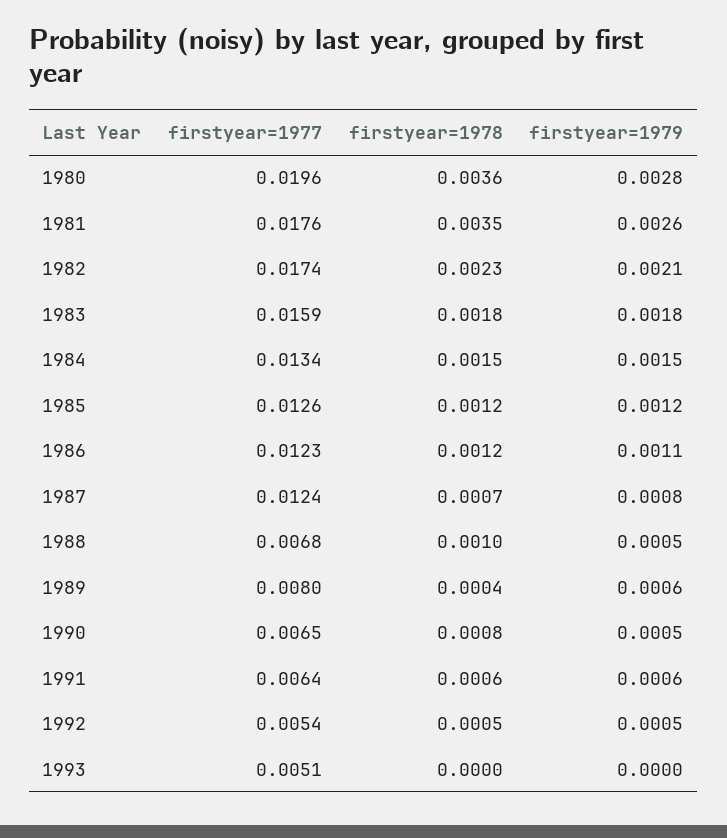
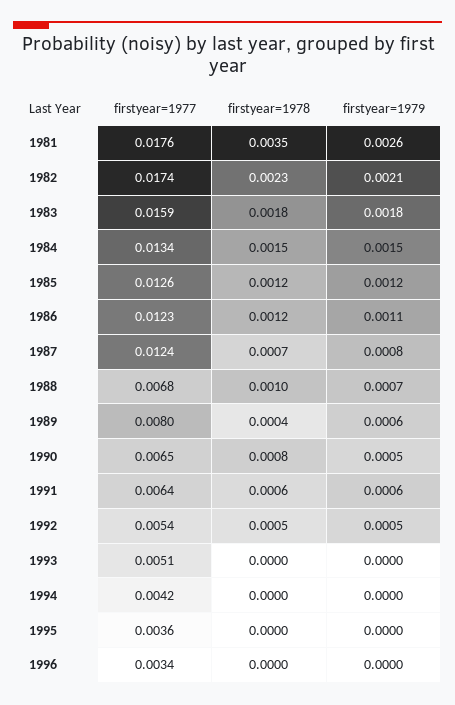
firstyear=1977, 1980: 0.0196 -> none
firstyear=1978, 1980: 0.0036 -> none
firstyear=1979, 1980: 0.0028 -> none
firstyear=1979, 1988: 0.0005 -> 0.0007
firstyear=1977, 1994: none -> 0.0042
firstyear=1978, 1994: none -> 0
firstyear=1979, 1994: none -> 0
firstyear=1977, 1995: none -> 0.0036
firstyear=1978, 1995: none -> 0
firstyear=1979, 1995: none -> 0
firstyear=1977, 1996: none -> 0.0034
firstyear=1978, 1996: none -> 0
firstyear=1979, 1996: none -> 0

